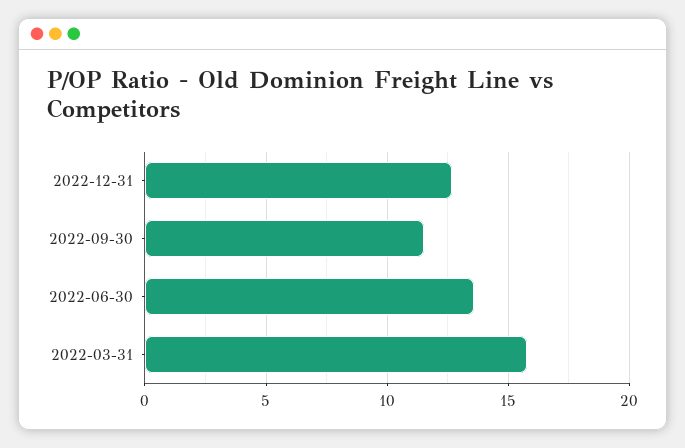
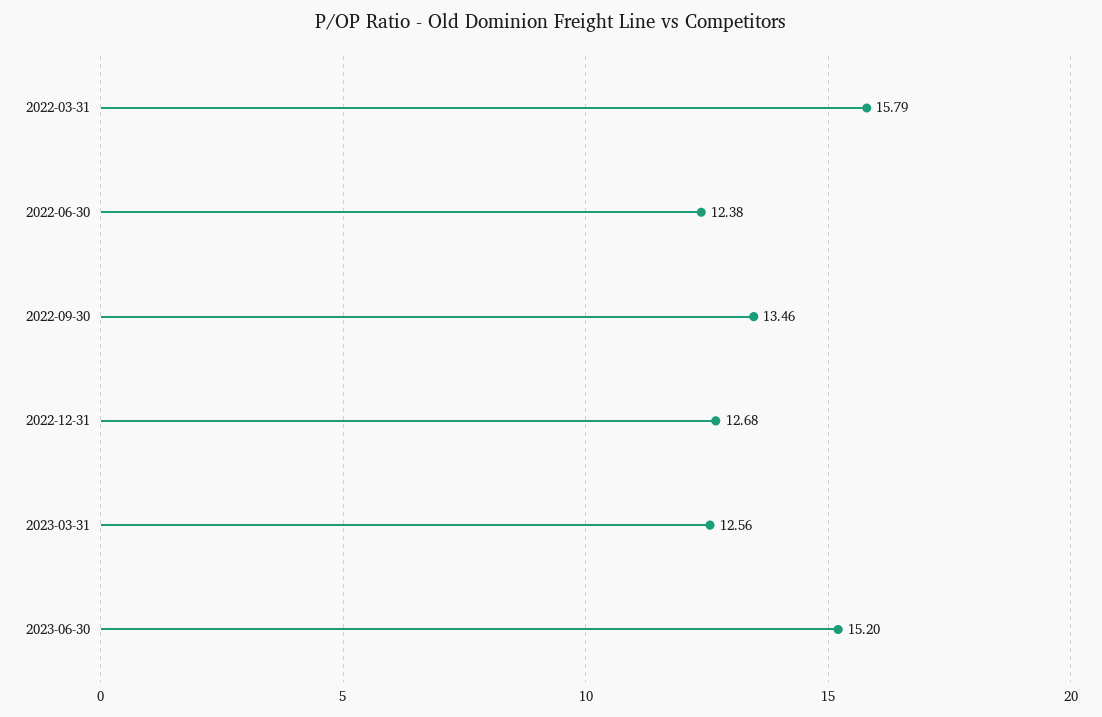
2022-09-30: 11.5 -> 13.46
2022-06-30: 13.5 -> 12.38
2023-03-31: none -> 12.56
2023-06-30: none -> 15.2

